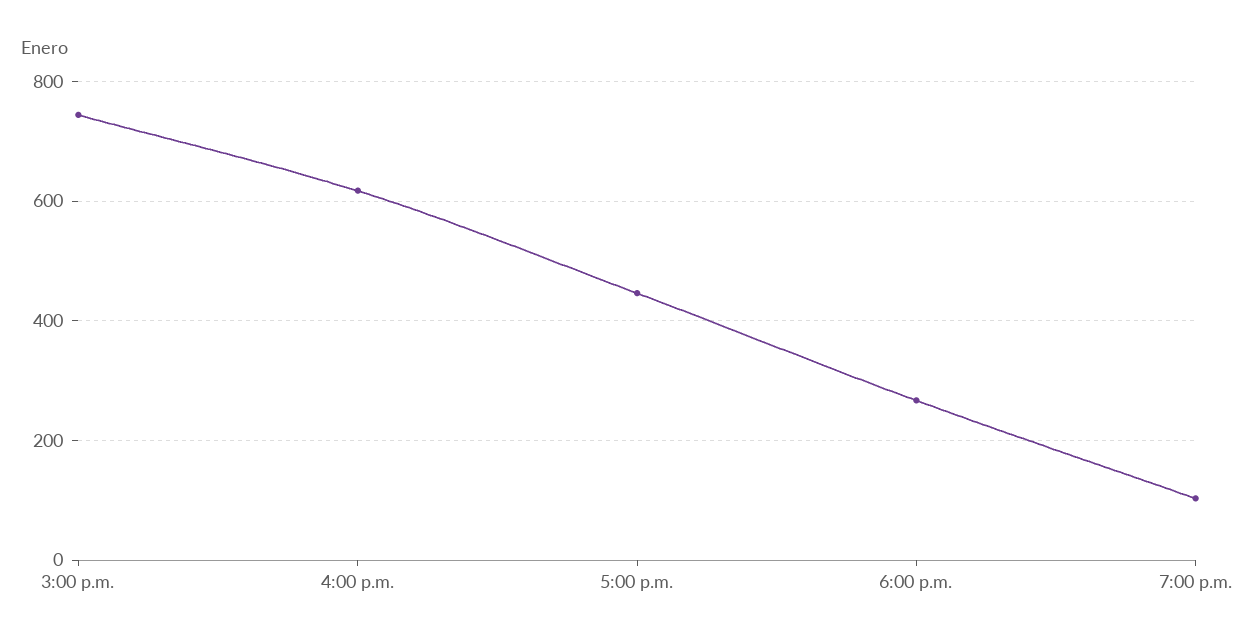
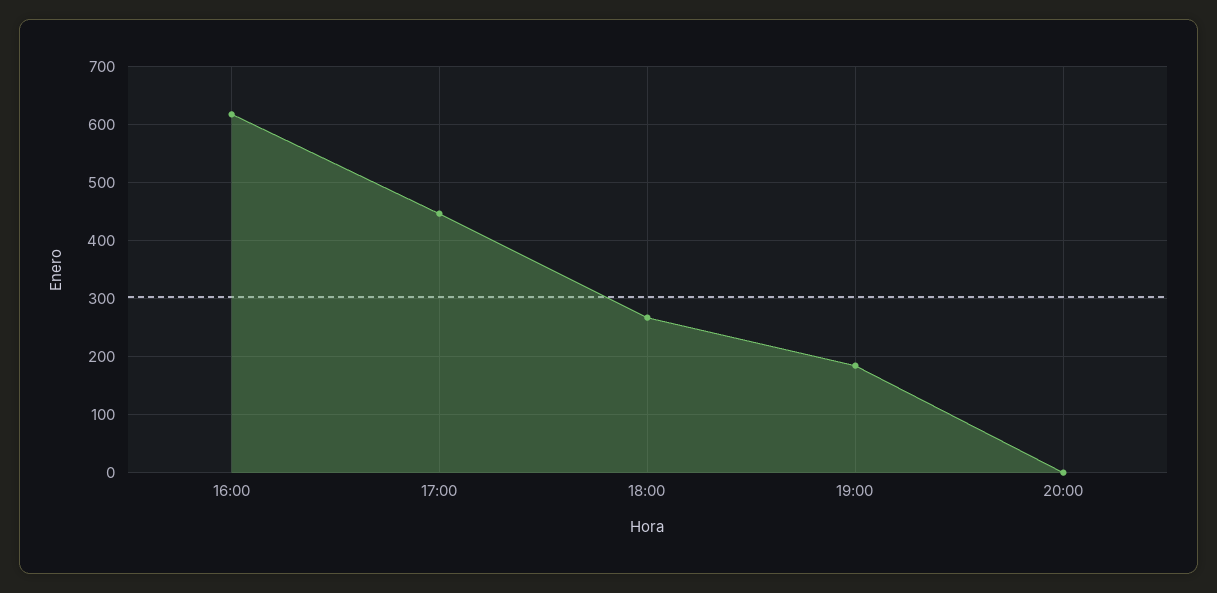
3:00 p.m.: 740 -> none
7:00 p.m.: 100 -> 180
20:00: none -> 0

